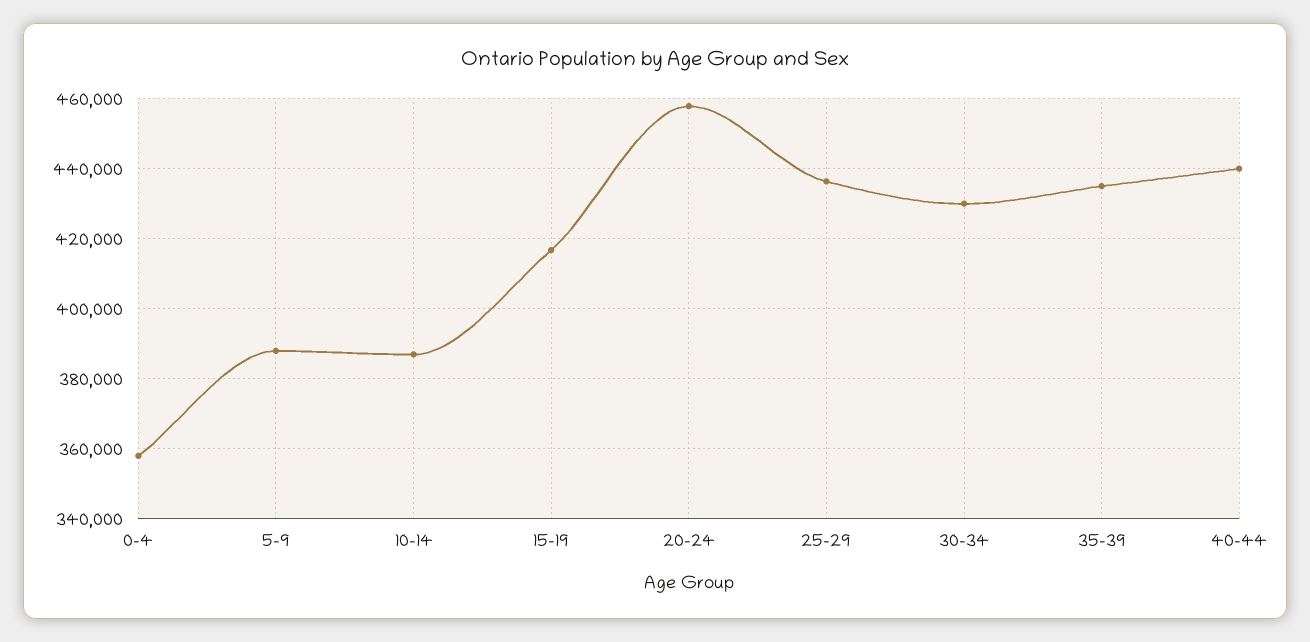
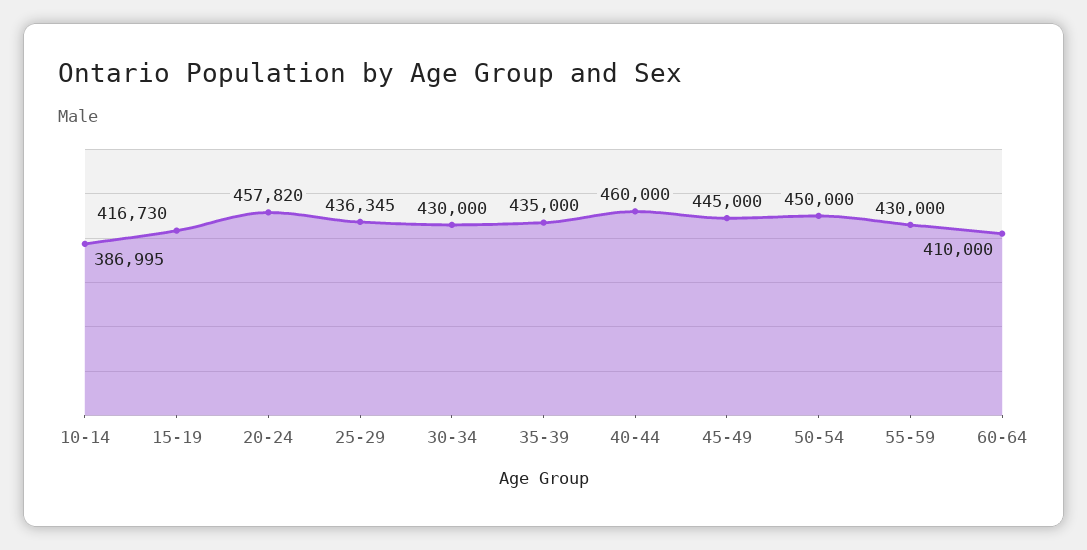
0-4: 358000 -> none
5-9: 388000 -> none
40-44: 440000 -> 460000
45-49: none -> 445000
50-54: none -> 450000
55-59: none -> 430000
60-64: none -> 410000

